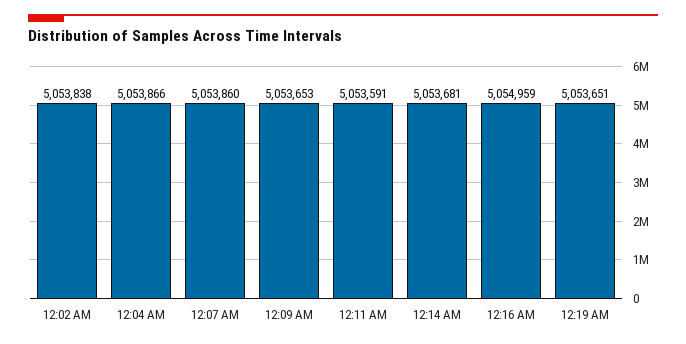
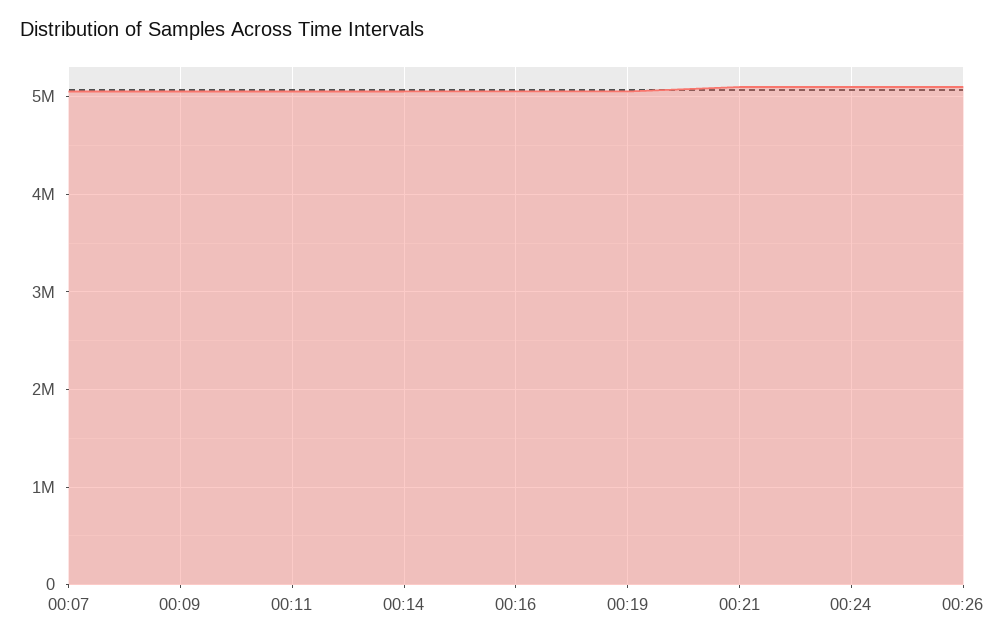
12:02 AM: 5053838 -> none
12:04 AM: 5053866 -> none
00:21: none -> 5100000
00:24: none -> 5100000
00:26: none -> 5100000

